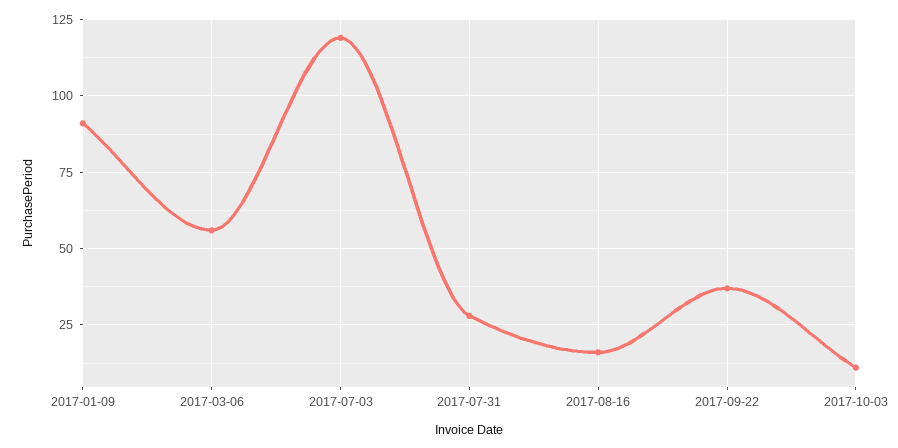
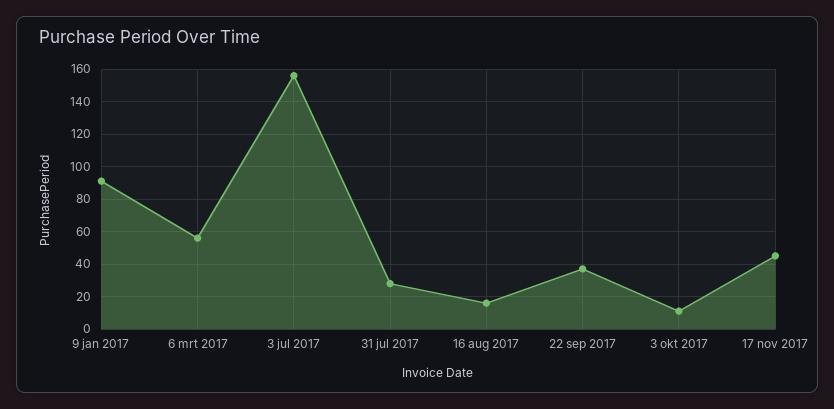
2017-07-03: 120 -> 155
17 nov 2017: none -> 45

